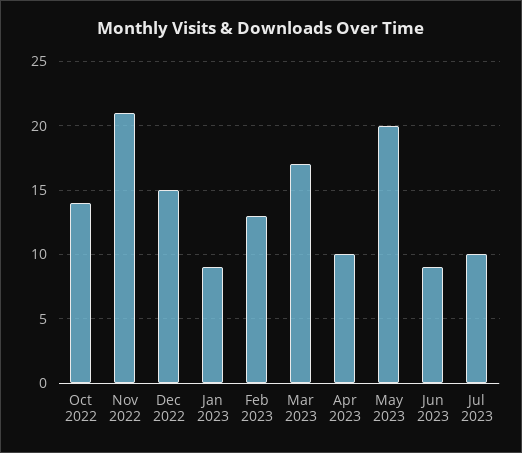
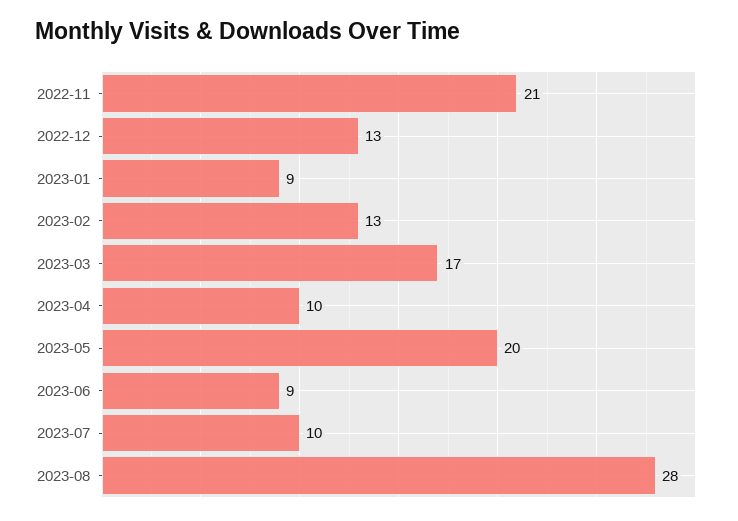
Oct 2022: 14 -> none
Dec 2022: 15 -> 13
2023-08: none -> 28

